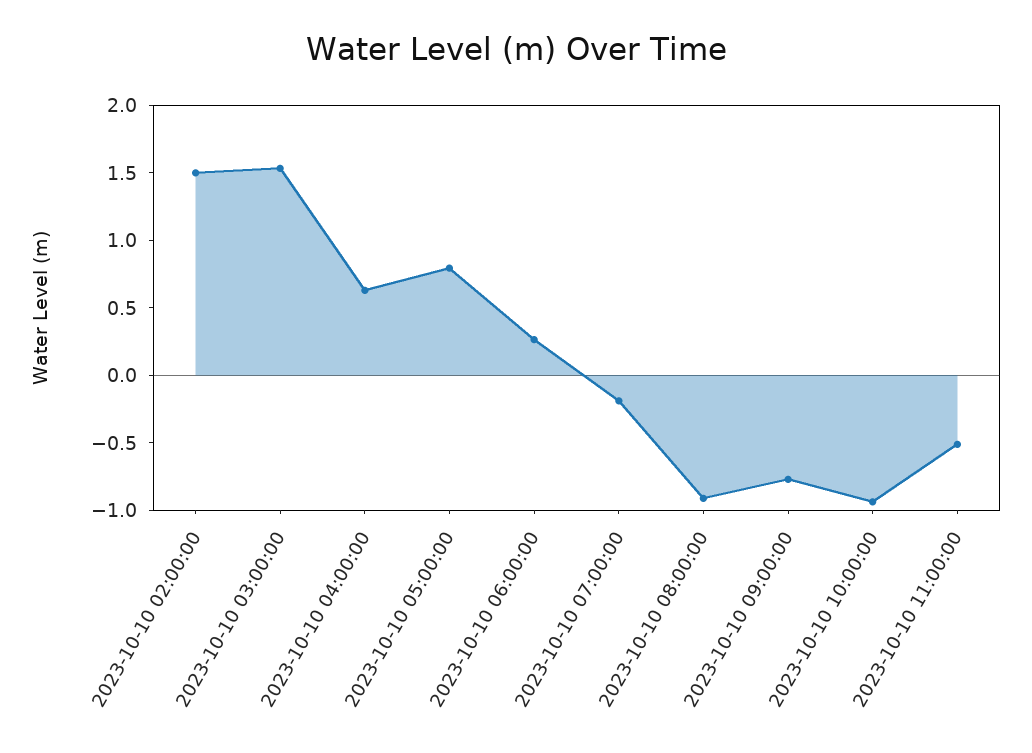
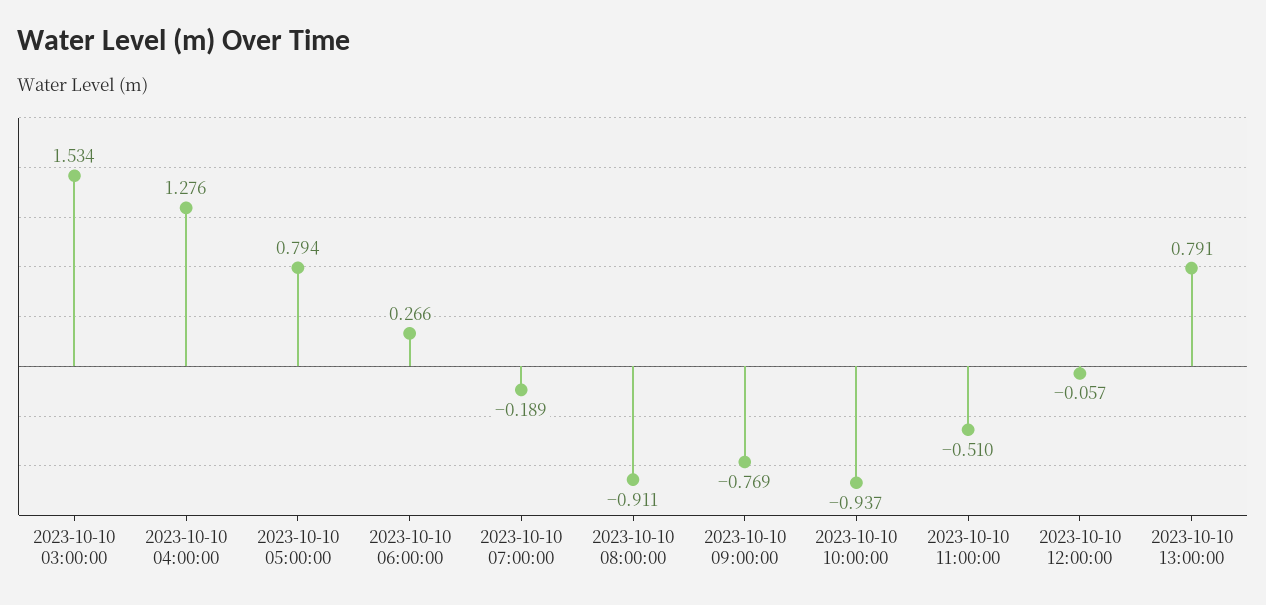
2023-10-10 02:00:00: 1.5 -> none
2023-10-10 04:00:00: 0.6 -> 1.276
2023-10-10 12:00:00: none -> -0.057
2023-10-10 13:00:00: none -> 0.791

